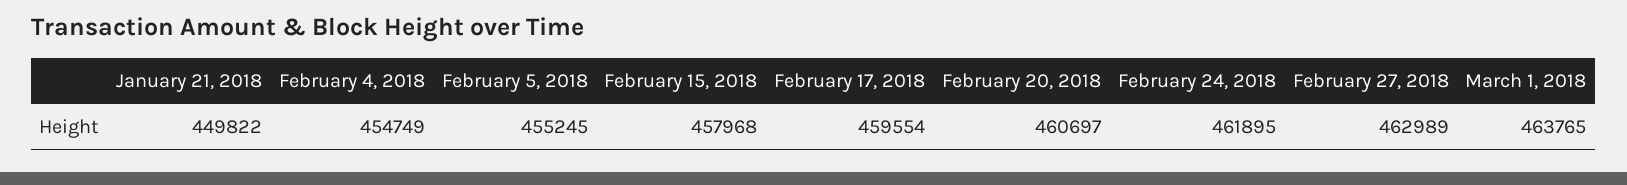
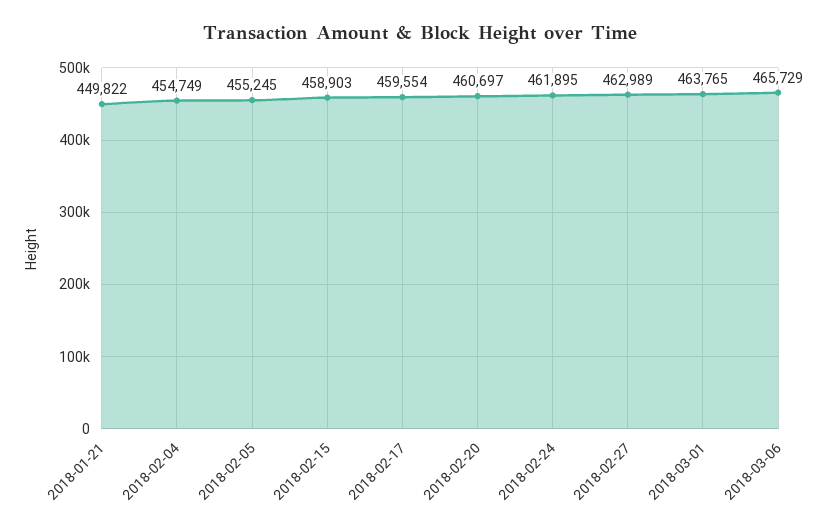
February 15, 2018: 457968 -> 458903
2018-03-06: none -> 465729

